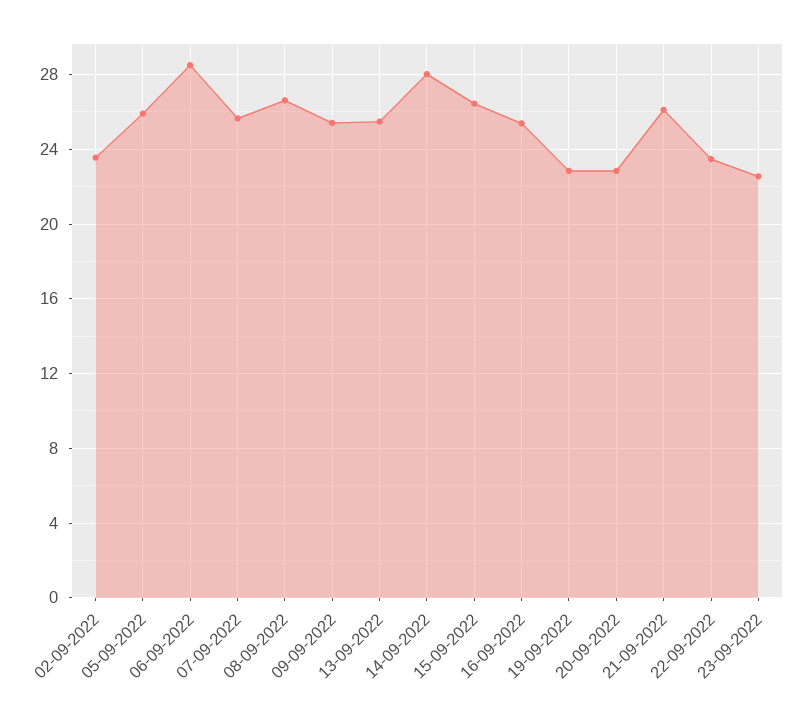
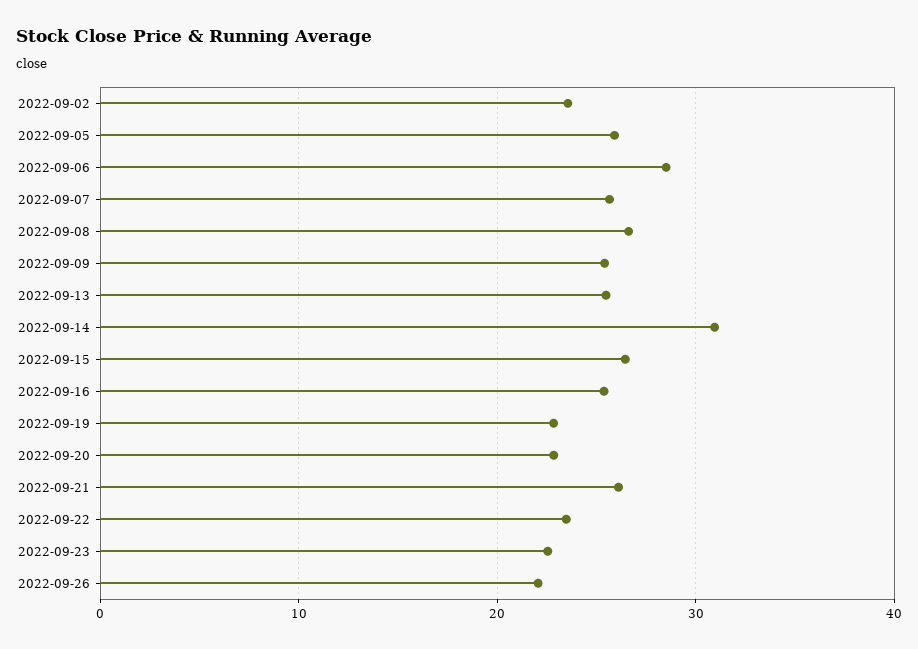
14-09-2022: 28 -> 31
2022-09-26: none -> 22

